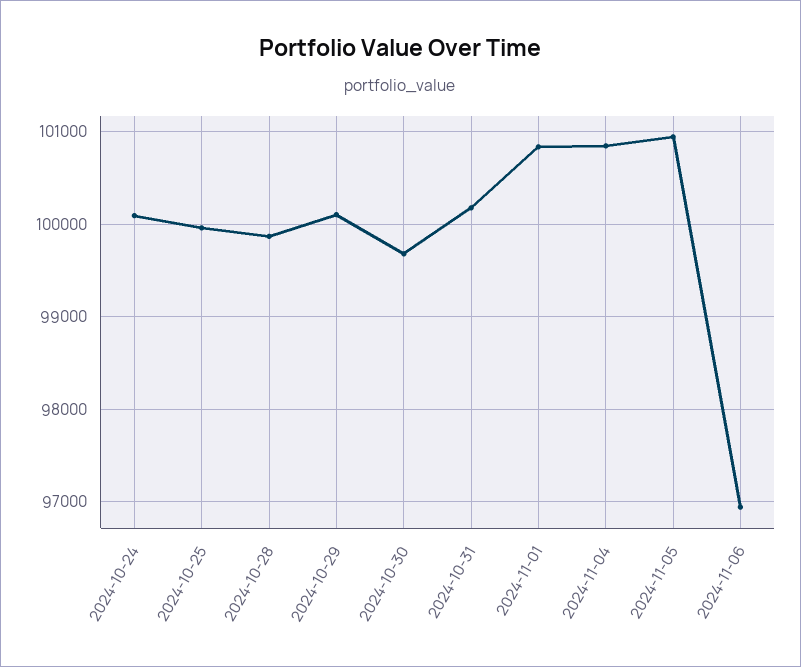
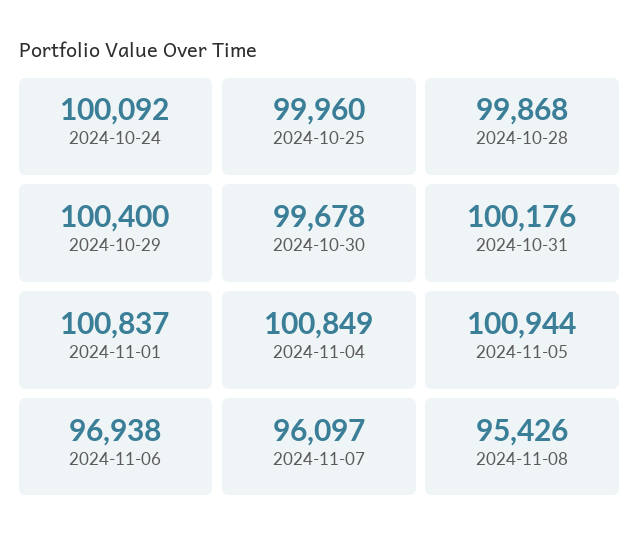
2024-10-29: 100100 -> 100400
2024-11-07: none -> 96097
2024-11-08: none -> 95426

